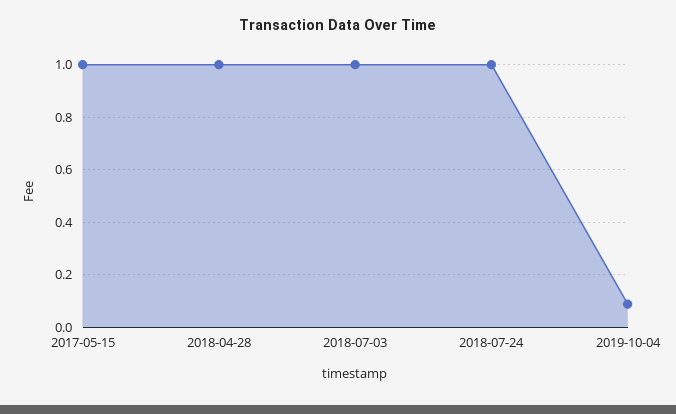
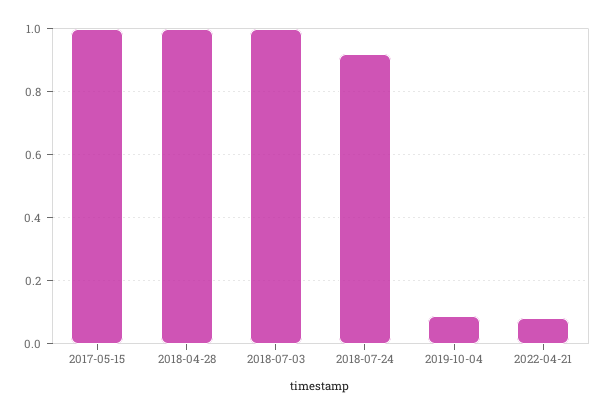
2018-07-24: 1 -> 0.92
2022-04-21: none -> 0.08

